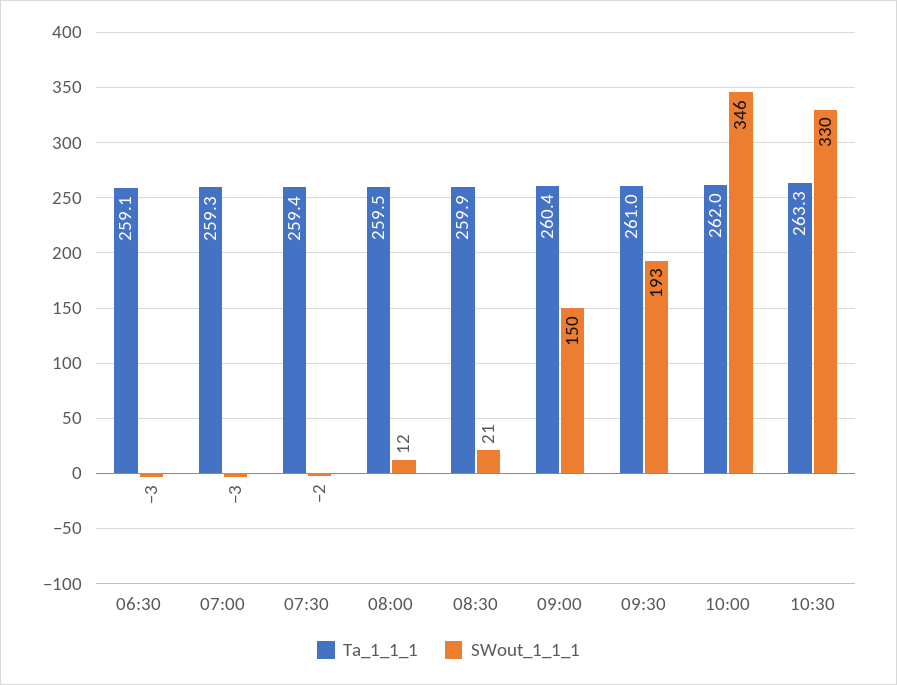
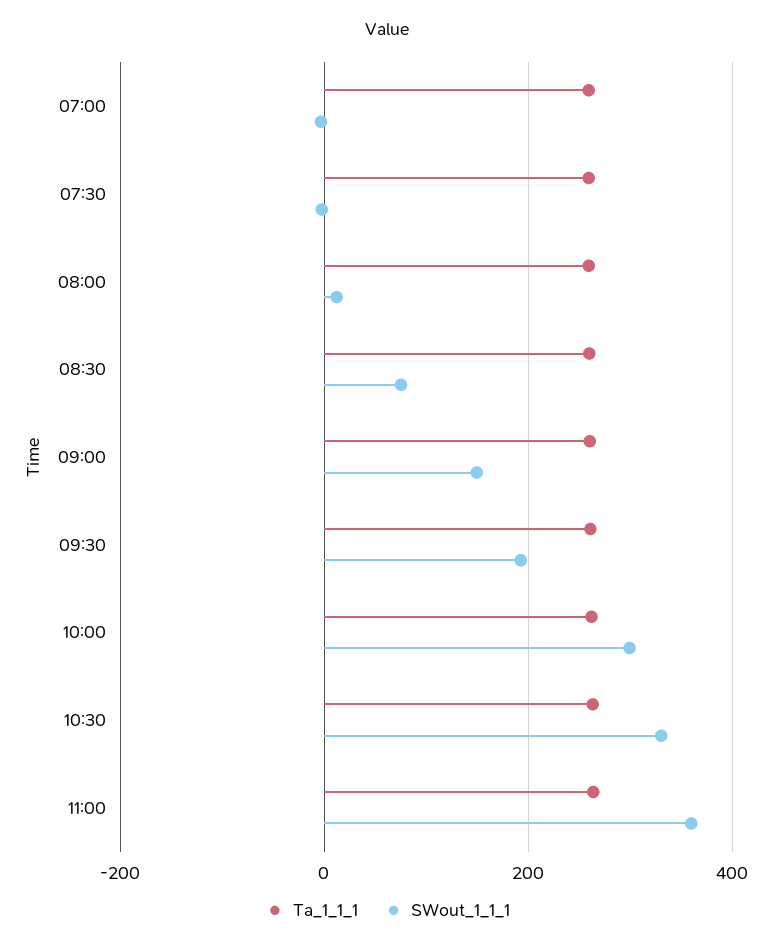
Ta_1_1_1, 06:30: 259.1 -> none
SWout_1_1_1, 06:30: -3 -> none
SWout_1_1_1, 08:30: 21 -> 80
SWout_1_1_1, 10:00: 346 -> 300
Ta_1_1_1, 11:00: none -> 260
SWout_1_1_1, 11:00: none -> 360

